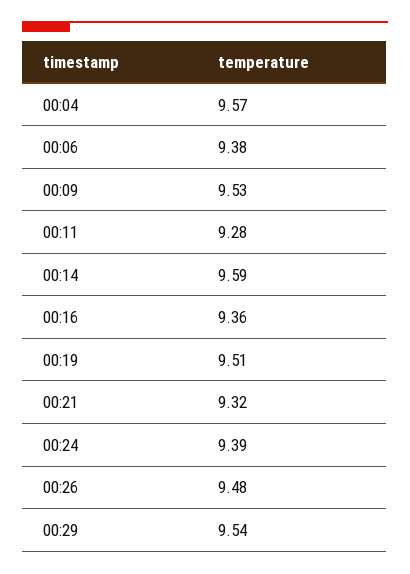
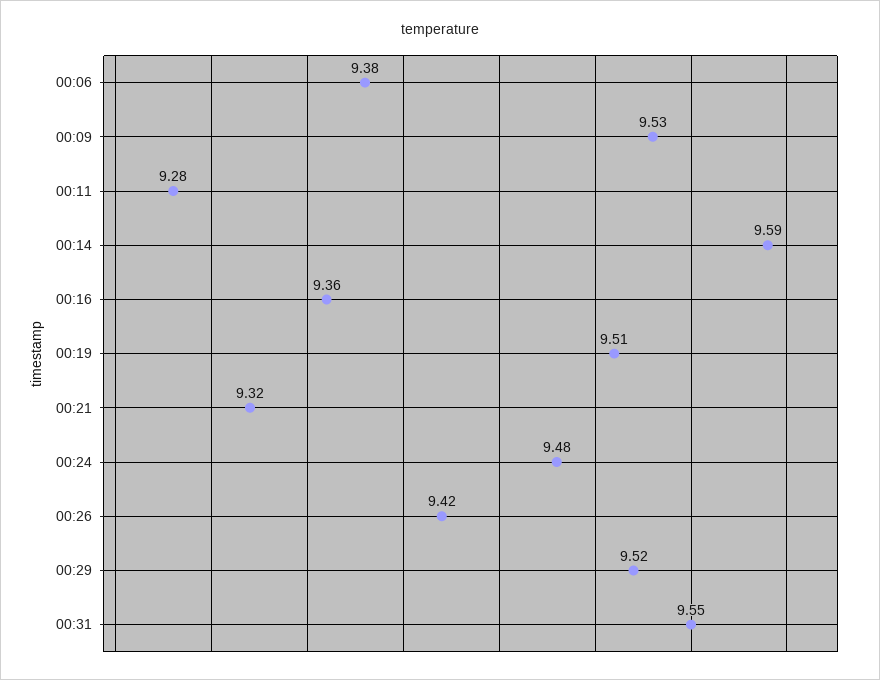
00:04: 9.57 -> none
00:24: 9.39 -> 9.48
00:26: 9.48 -> 9.42
00:29: 9.54 -> 9.52
00:31: none -> 9.55

